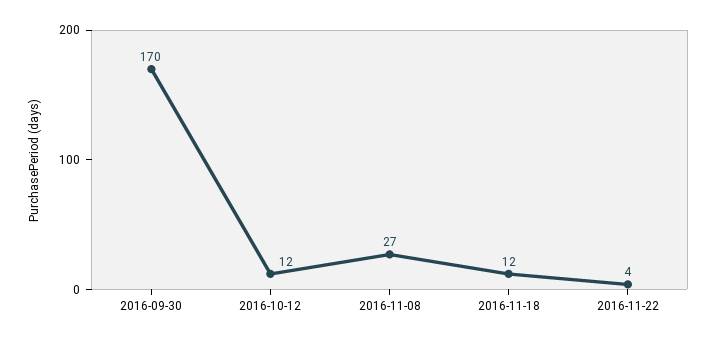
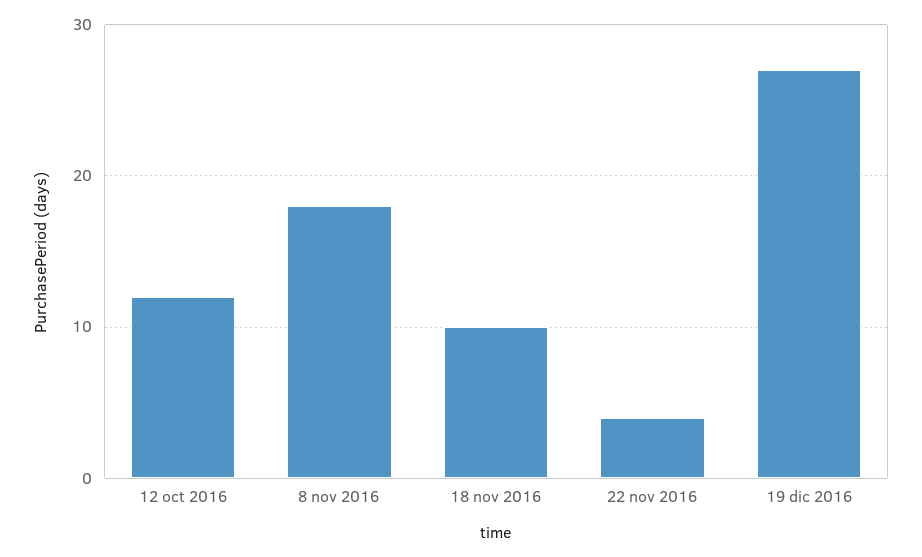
2016-09-30: 170 -> none
2016-11-08: 27 -> 18
2016-11-18: 12 -> 10
19 dic 2016: none -> 27

